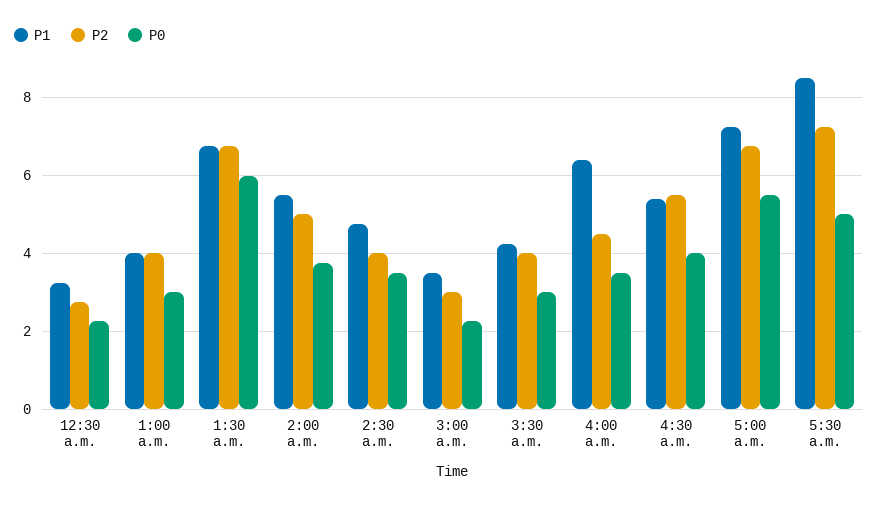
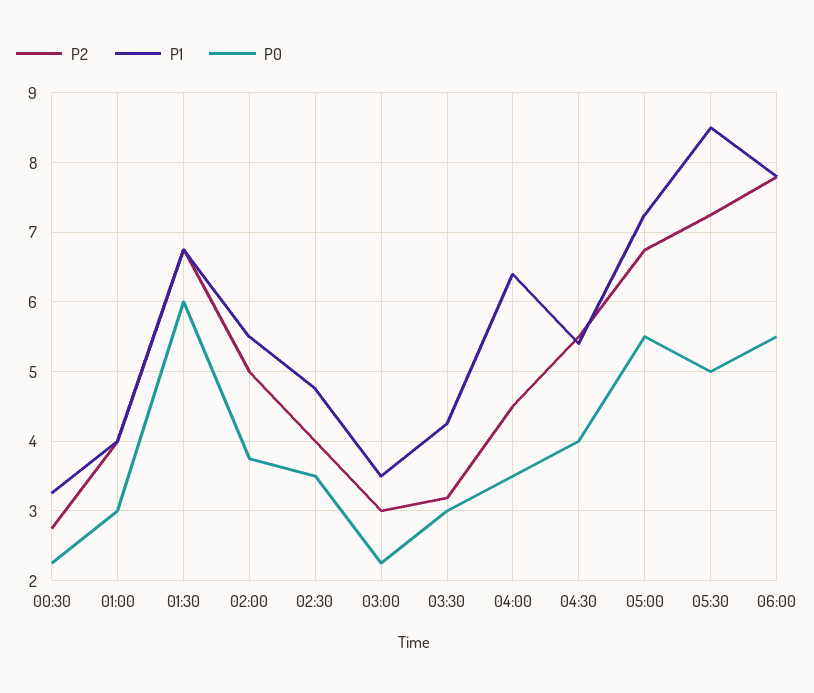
P2, 3:30 a.m.: 4 -> 3.2
P2, 06:00: none -> 7.8
P1, 06:00: none -> 7.8
P0, 06:00: none -> 5.5

